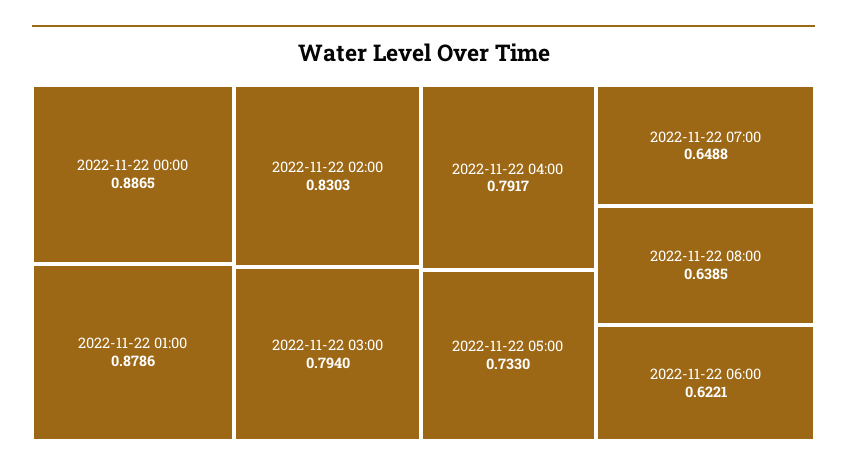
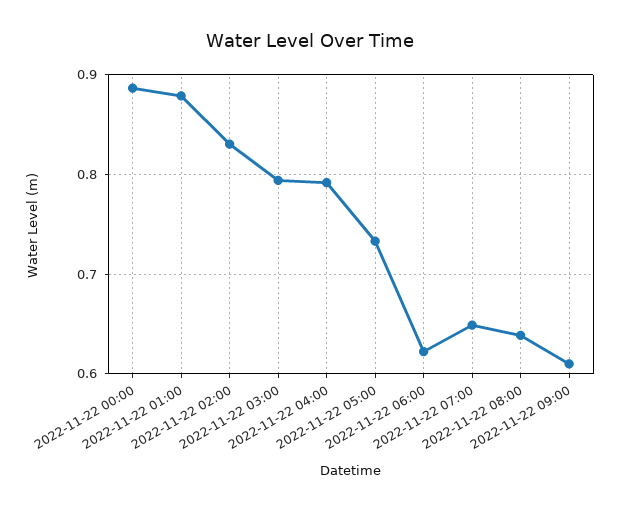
2022-11-22 09:00: none -> 0.61

